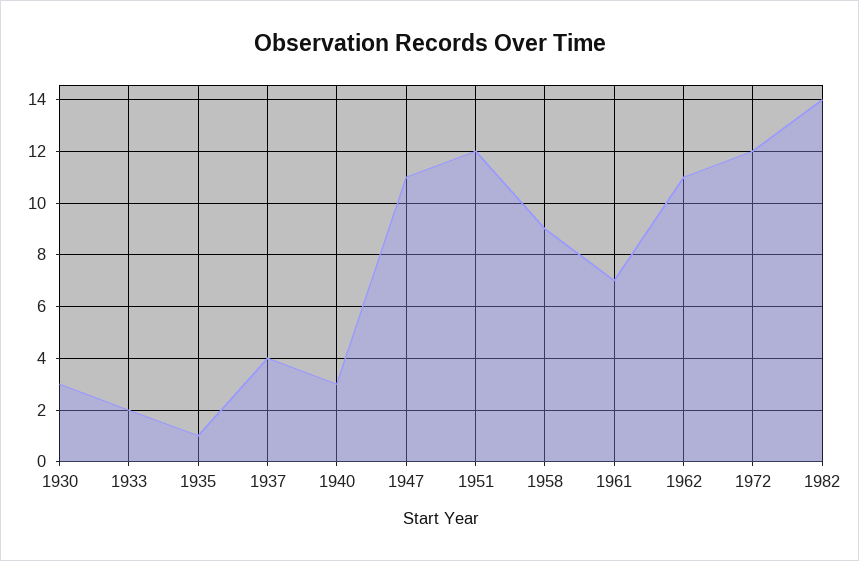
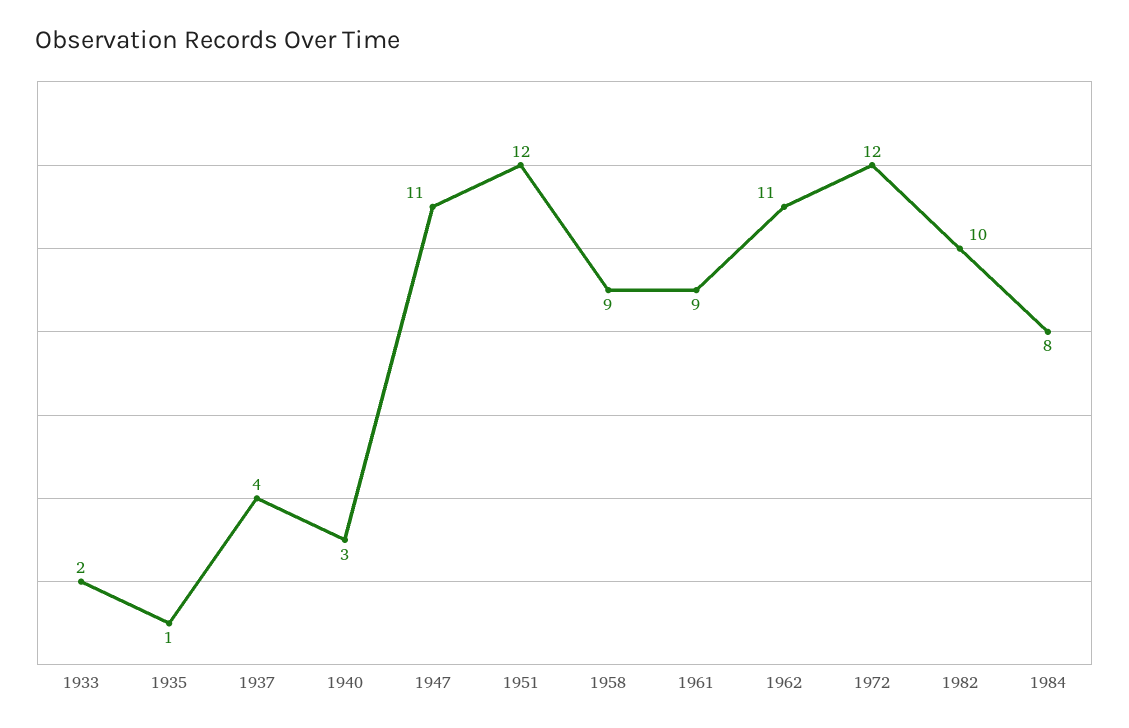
1930: 3 -> none
1961: 7 -> 9
1982: 14 -> 10
1984: none -> 8

